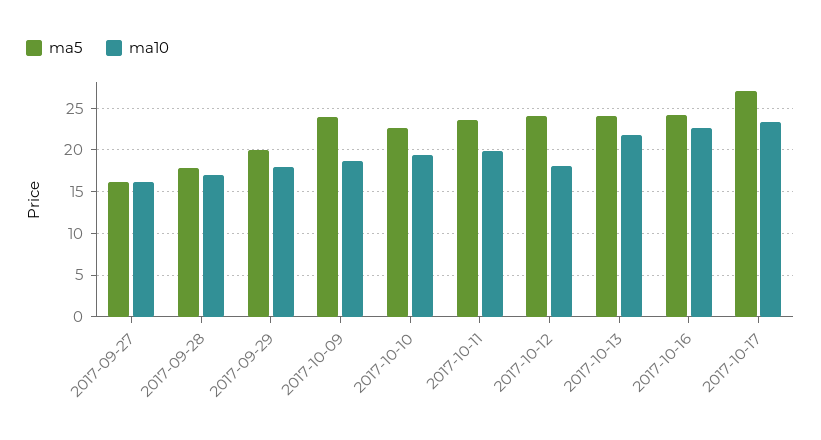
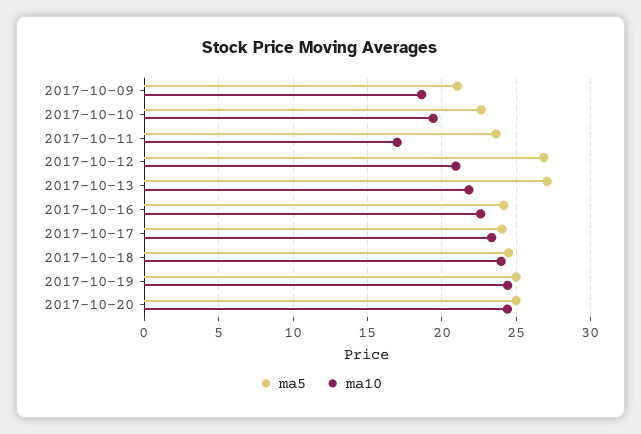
ma5, 2017-09-27: 16 -> none
ma10, 2017-09-27: 16 -> none
ma5, 2017-09-28: 18 -> none
ma10, 2017-09-28: 17 -> none
ma5, 2017-09-29: 20 -> none
ma10, 2017-09-29: 18 -> none
ma5, 2017-10-09: 24 -> 21
ma10, 2017-10-11: 20 -> 17
ma5, 2017-10-12: 24 -> 27
ma10, 2017-10-12: 18 -> 21
ma5, 2017-10-13: 24 -> 27
ma5, 2017-10-17: 27 -> 24
ma5, 2017-10-18: none -> 24.5
ma10, 2017-10-18: none -> 24
ma5, 2017-10-19: none -> 25
ma10, 2017-10-19: none -> 24.5
ma5, 2017-10-20: none -> 25
ma10, 2017-10-20: none -> 24.5

